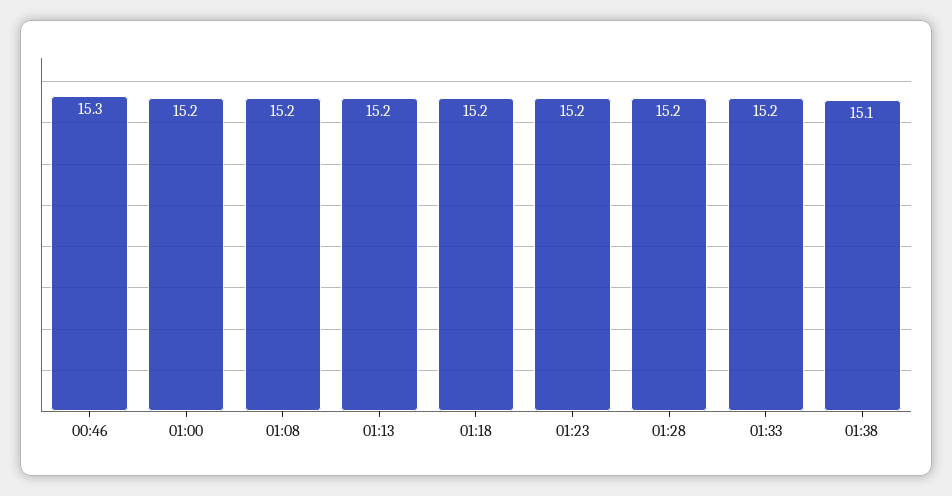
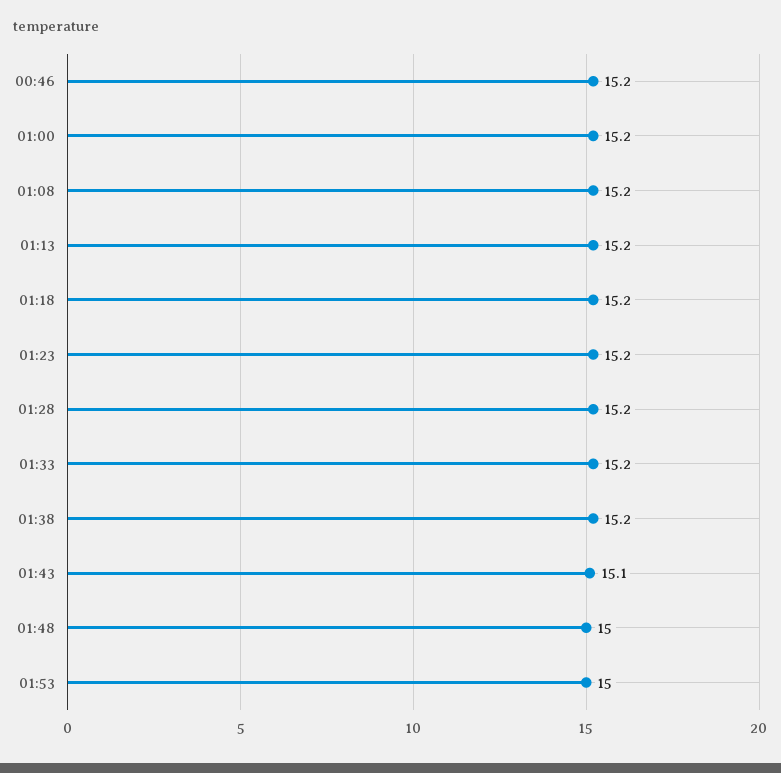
00:46: 15.3 -> 15.2
01:38: 15.1 -> 15.2
01:43: none -> 15.1
01:48: none -> 15
01:53: none -> 15

